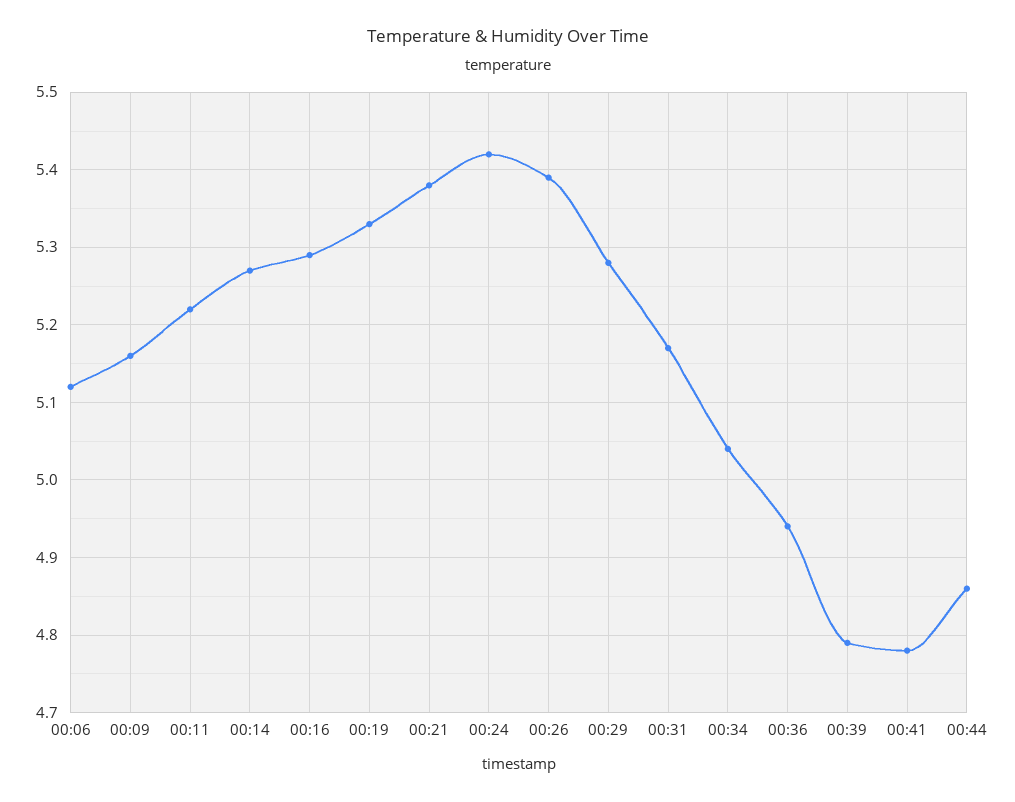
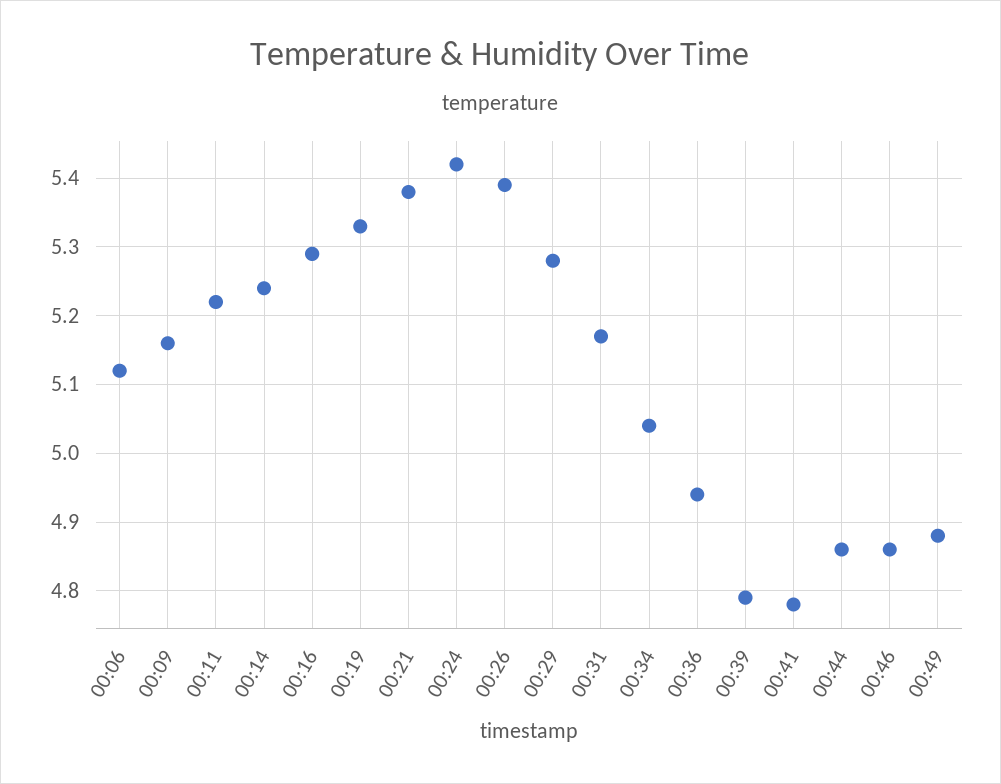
00:14: 5.27 -> 5.24
00:46: none -> 4.86
00:49: none -> 4.88

